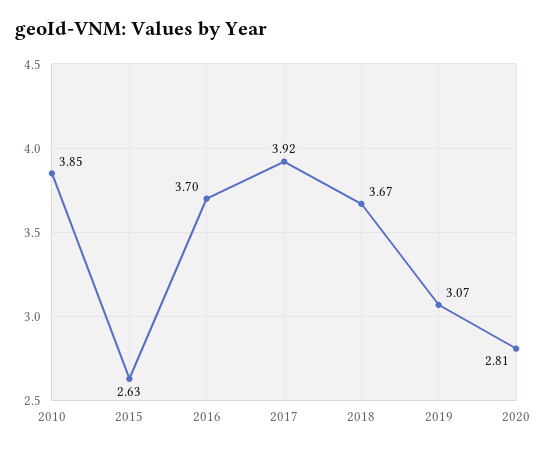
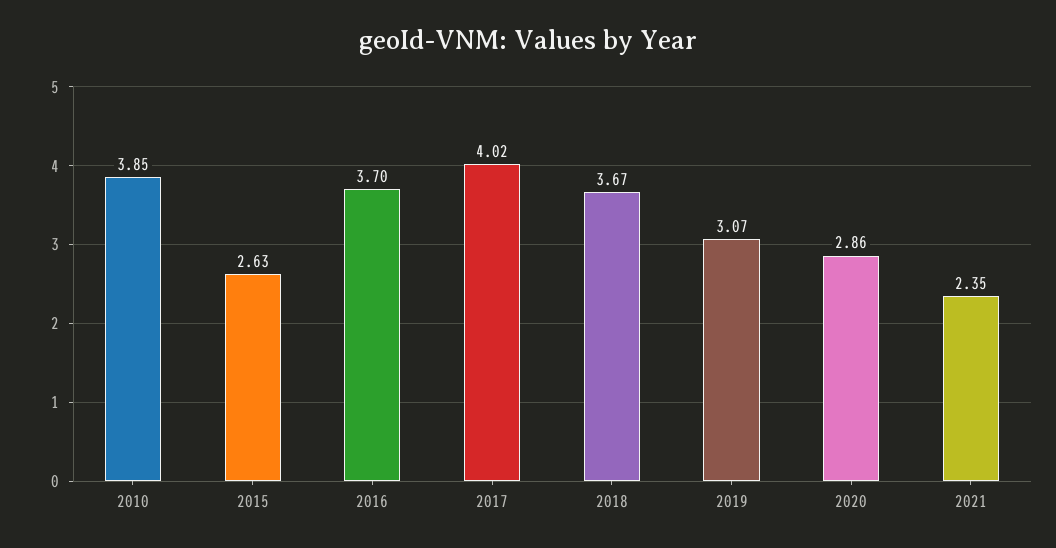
2017: 3.92 -> 4.02
2020: 2.81 -> 2.86
2021: none -> 2.35

